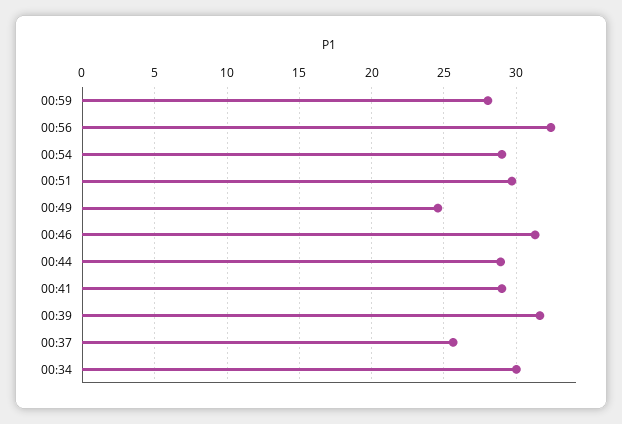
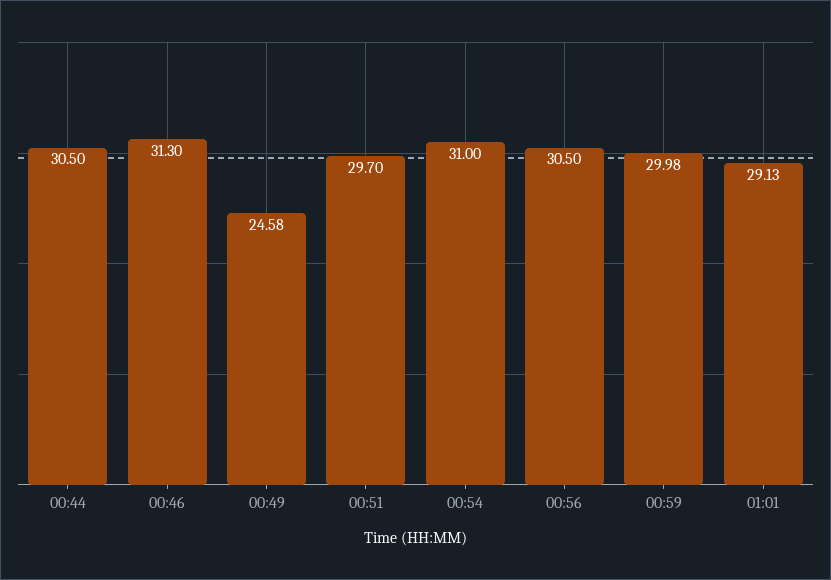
00:59: 28 -> 29.98
00:56: 32.5 -> 30.5
00:54: 29 -> 31
00:44: 29 -> 30.5
00:41: 29 -> none
00:39: 31.5 -> none
00:37: 25.5 -> none
00:34: 30 -> none
01:01: none -> 29.13

